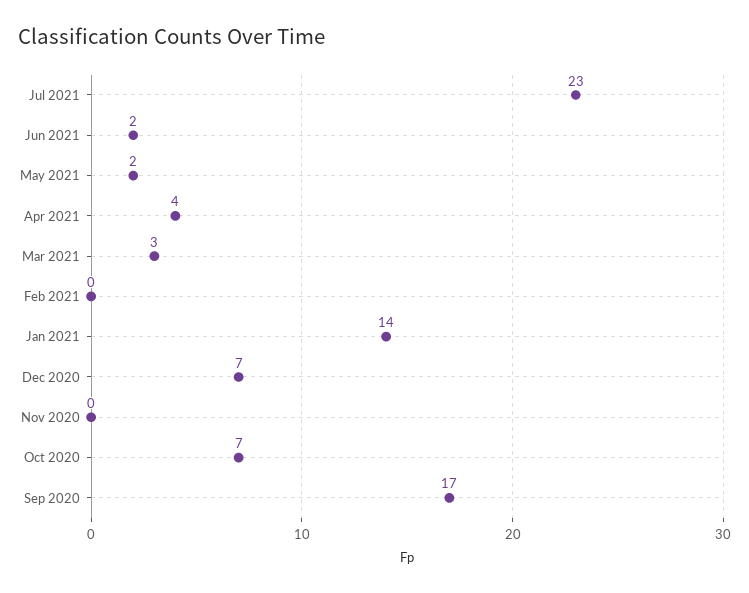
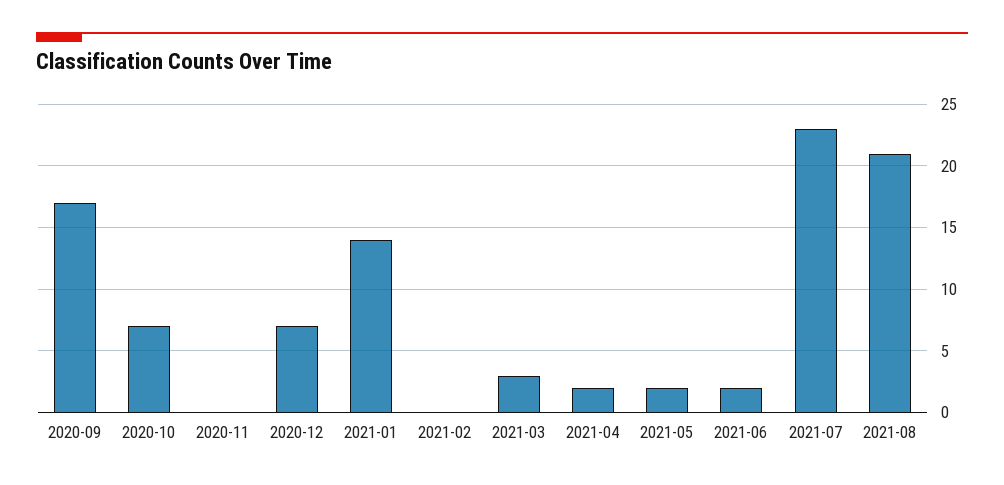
Apr 2021: 4 -> 2
2021-08: none -> 21

